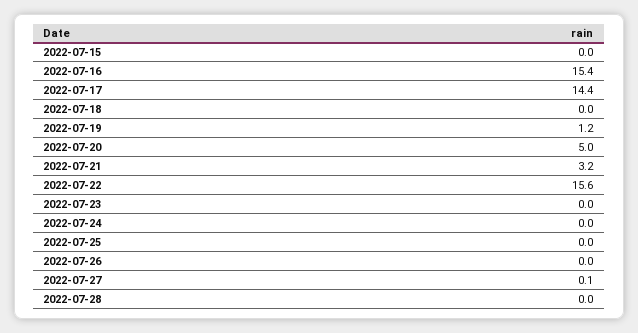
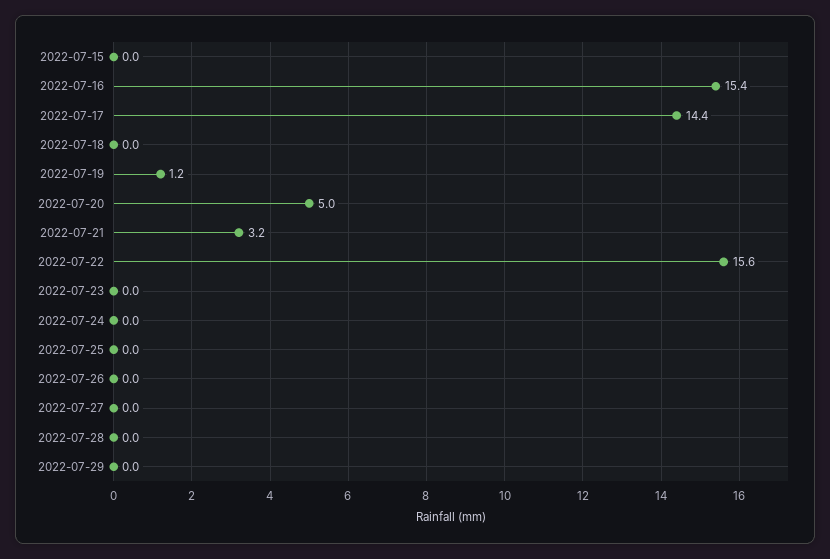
2022-07-27: 0.1 -> 0
2022-07-29: none -> 0

